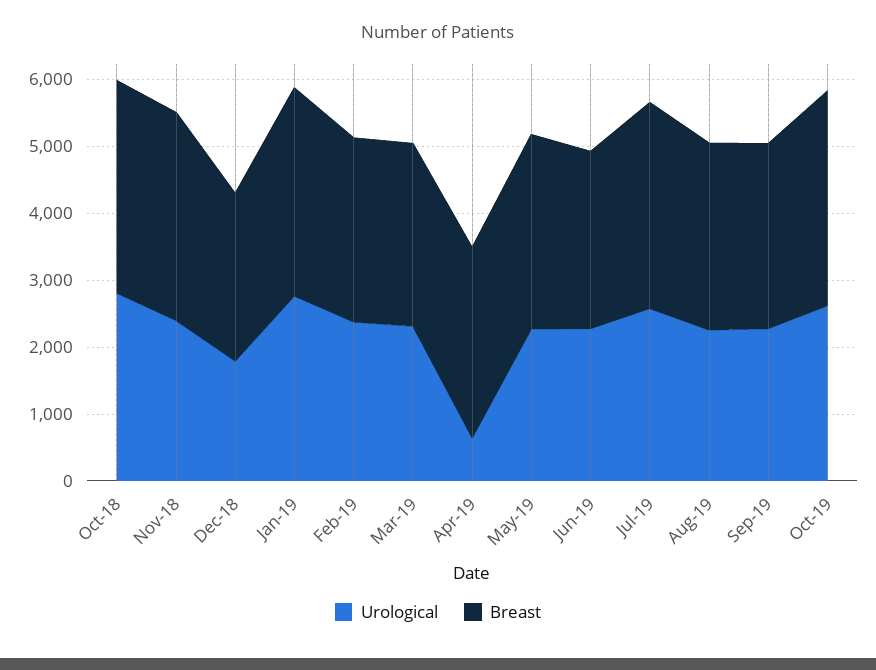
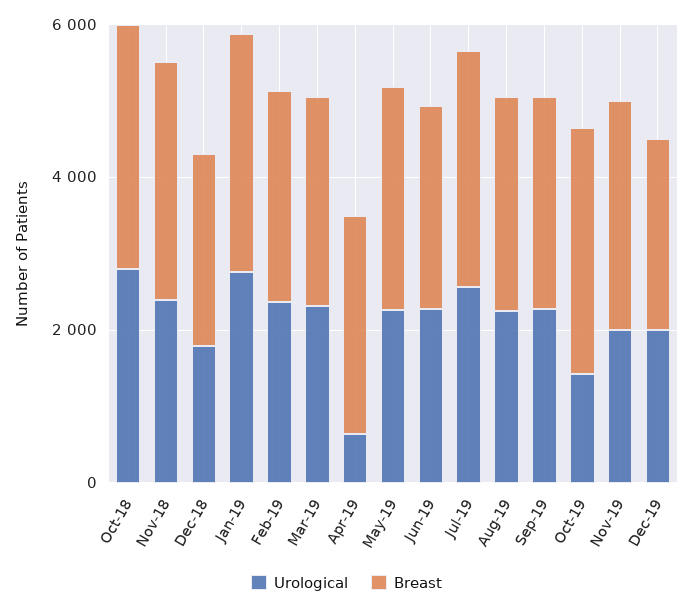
Urological, Oct-19: 2600 -> 1500
Urological, Nov-19: none -> 2000
Breast, Nov-19: none -> 3000
Urological, Dec-19: none -> 2000
Breast, Dec-19: none -> 2500

